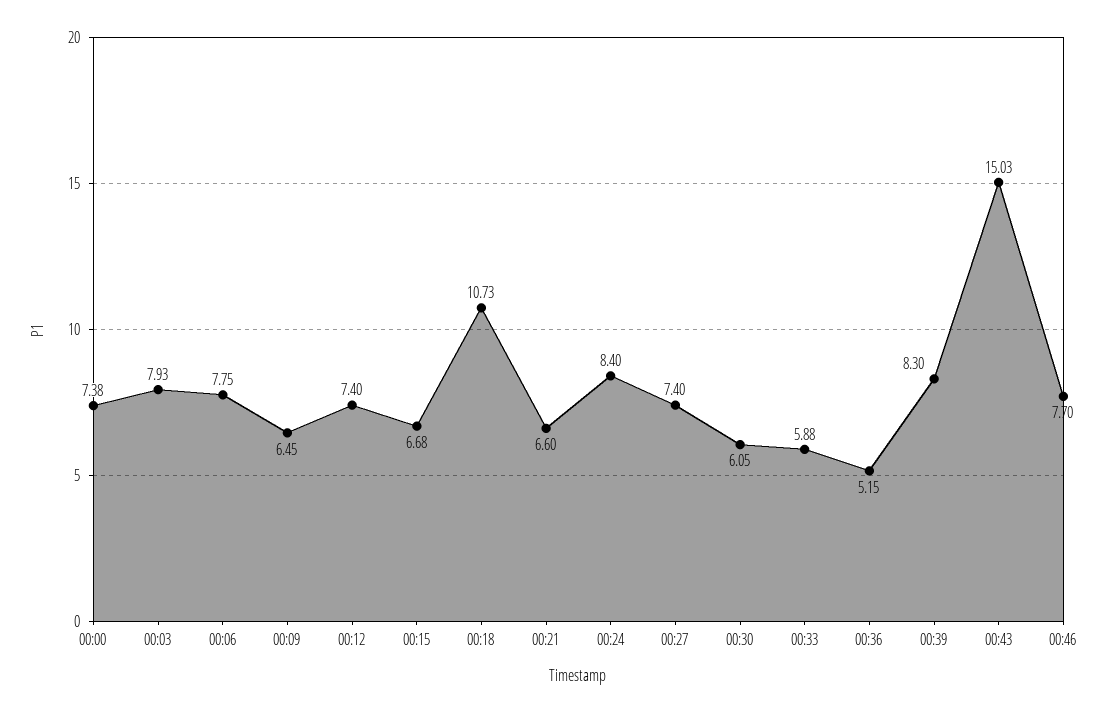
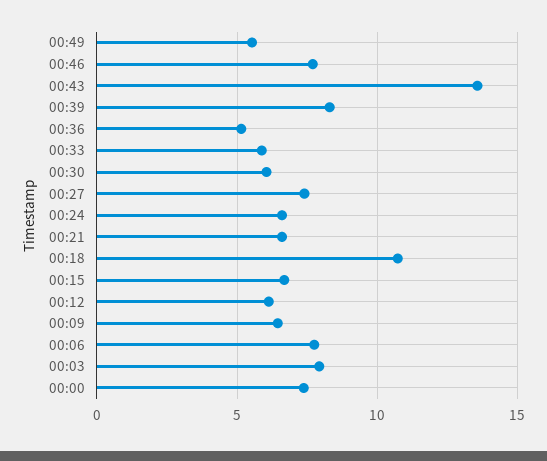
00:12: 7.4 -> 6
00:24: 8.4 -> 6.5
00:43: 15.03 -> 13.5
00:49: none -> 5.5

